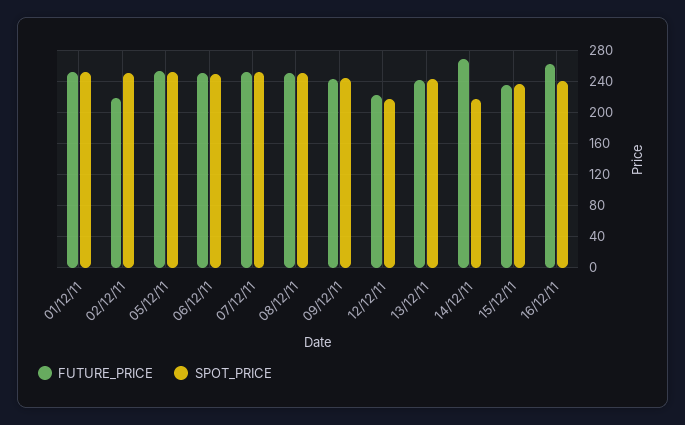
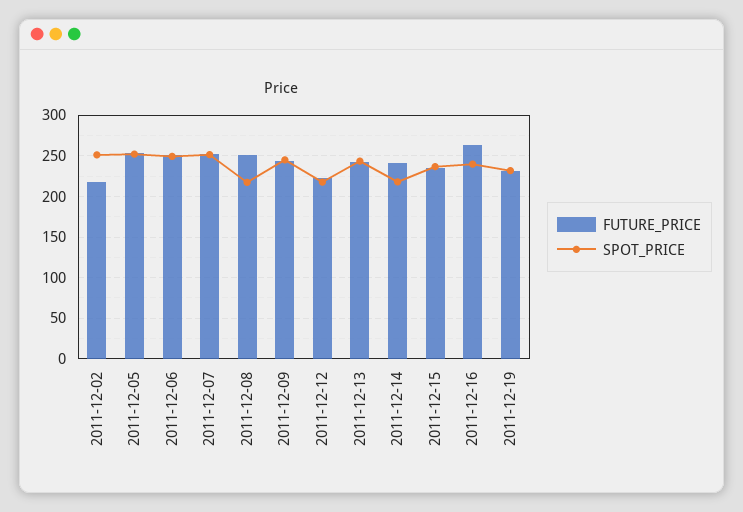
FUTURE_PRICE, 01/12/11: 250 -> none
SPOT_PRICE, 01/12/11: 250 -> none
SPOT_PRICE, 08/12/11: 250 -> 220
FUTURE_PRICE, 14/12/11: 270 -> 240
FUTURE_PRICE, 2011-12-19: none -> 230
SPOT_PRICE, 2011-12-19: none -> 230

